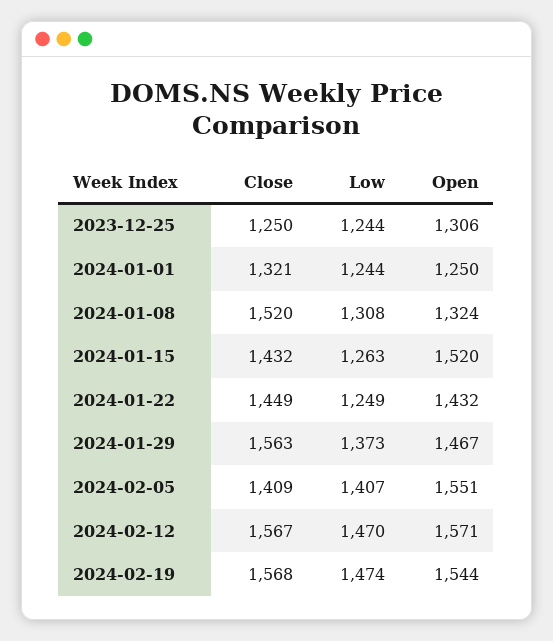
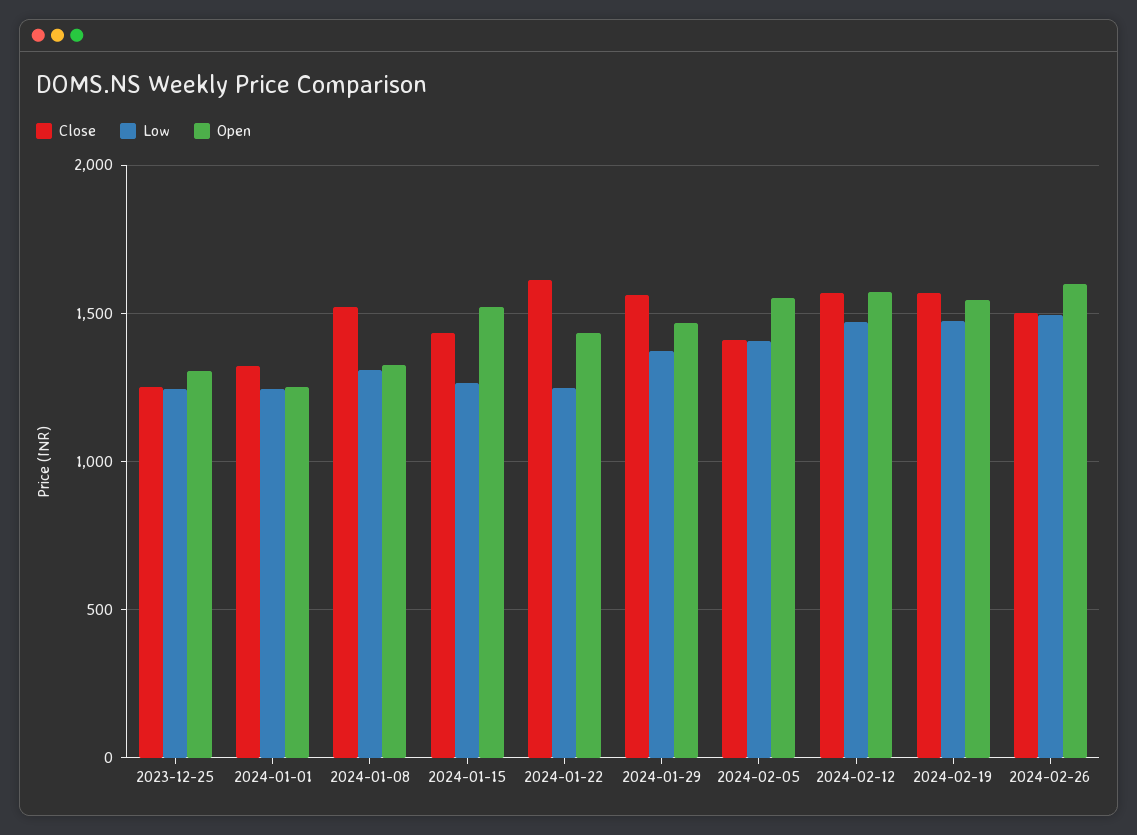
Close, 2024-01-22: 1449 -> 1600
Close, 2024-02-26: none -> 1500
Low, 2024-02-26: none -> 1500
Open, 2024-02-26: none -> 1600

